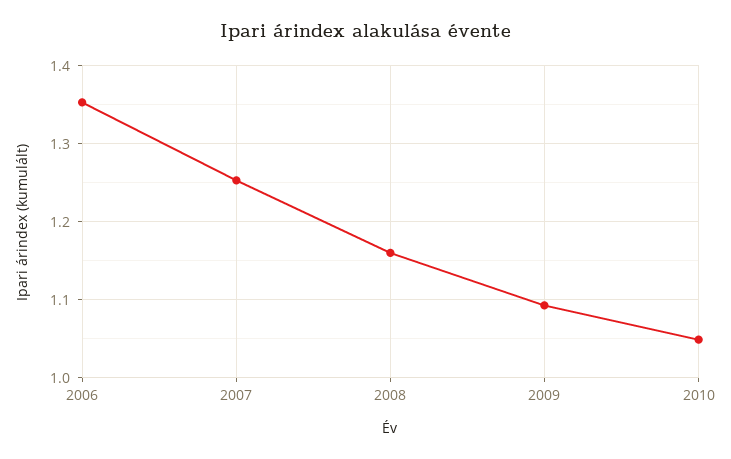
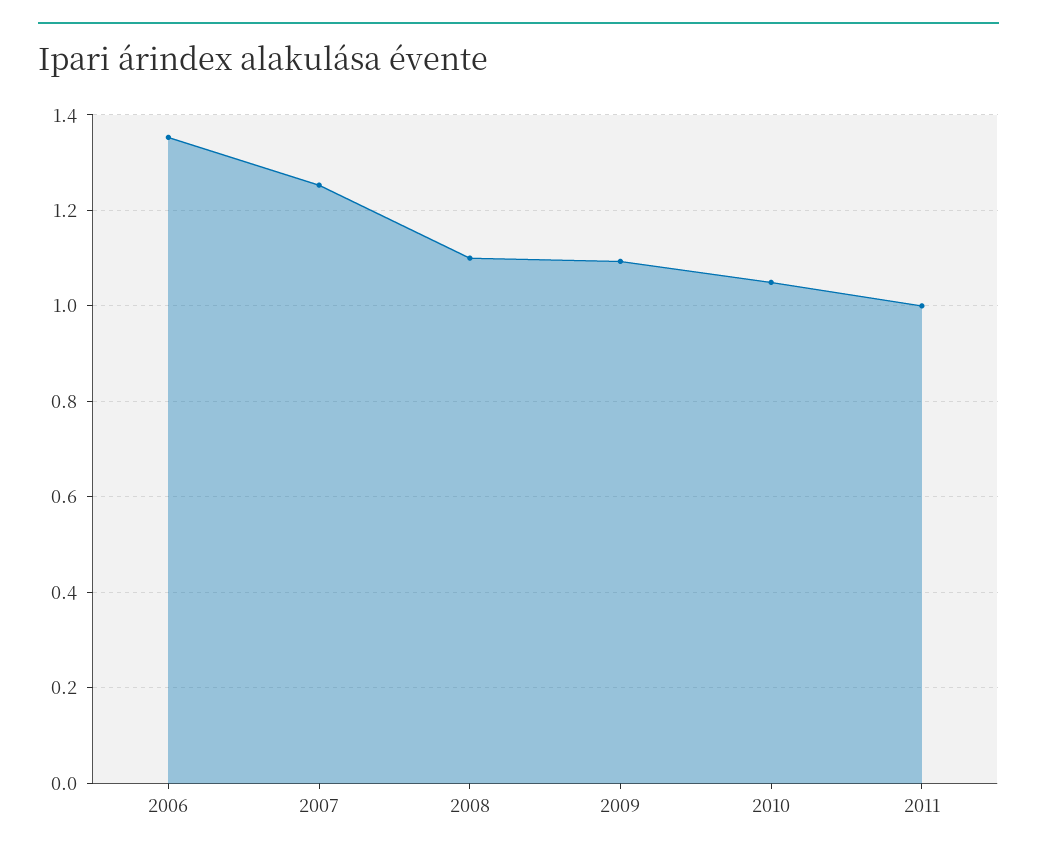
2008: 1.16 -> 1.1
2011: none -> 1

